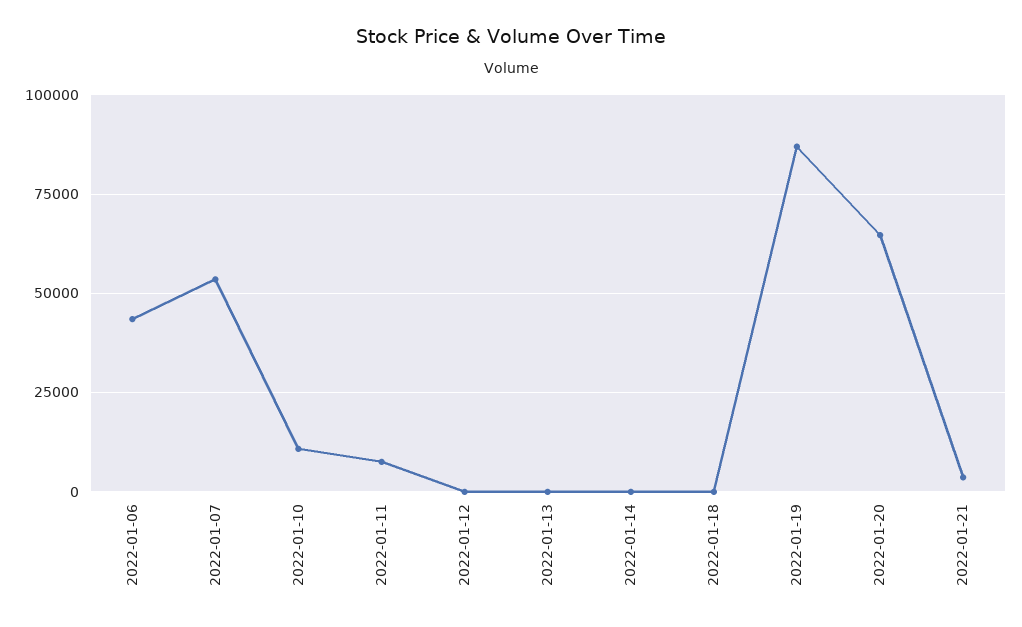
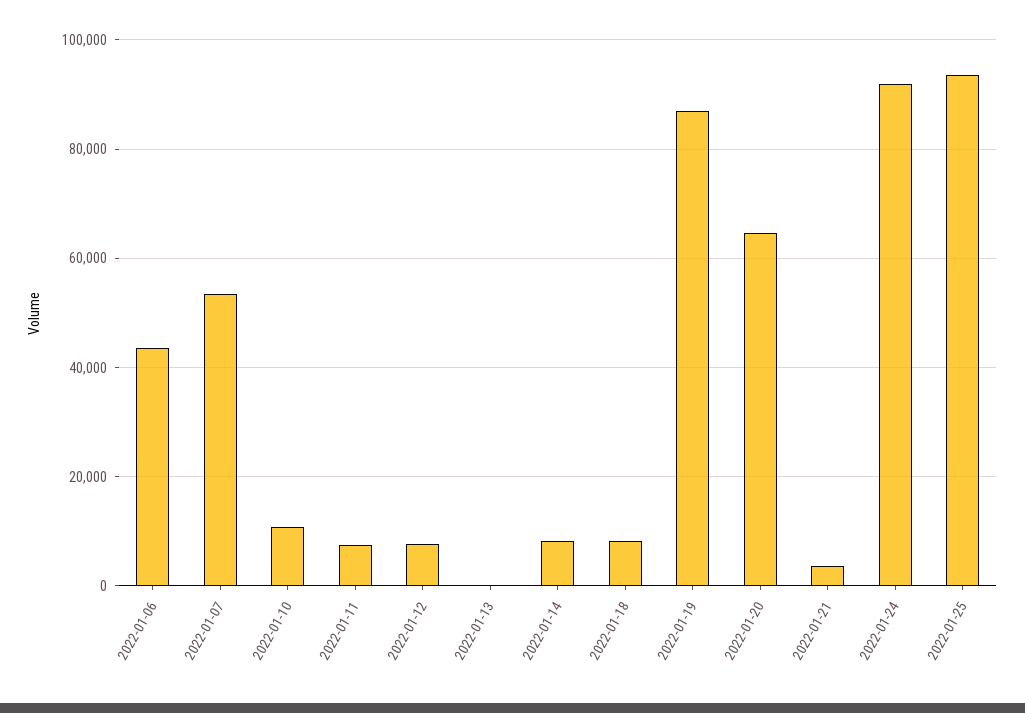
2022-01-12: 0 -> 8000
2022-01-14: 0 -> 8000
2022-01-18: 0 -> 8000
2022-01-24: none -> 92000
2022-01-25: none -> 94000

